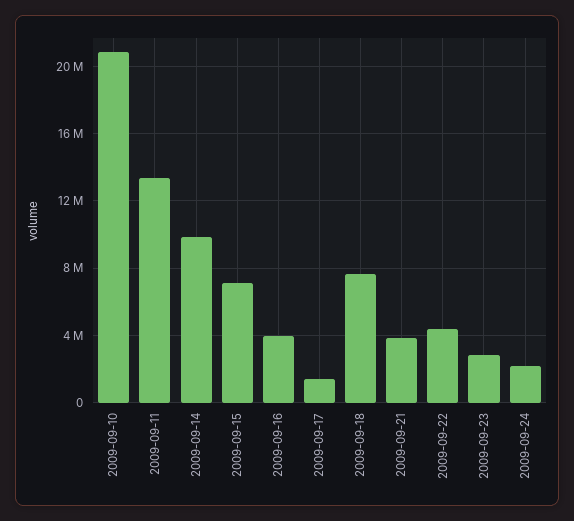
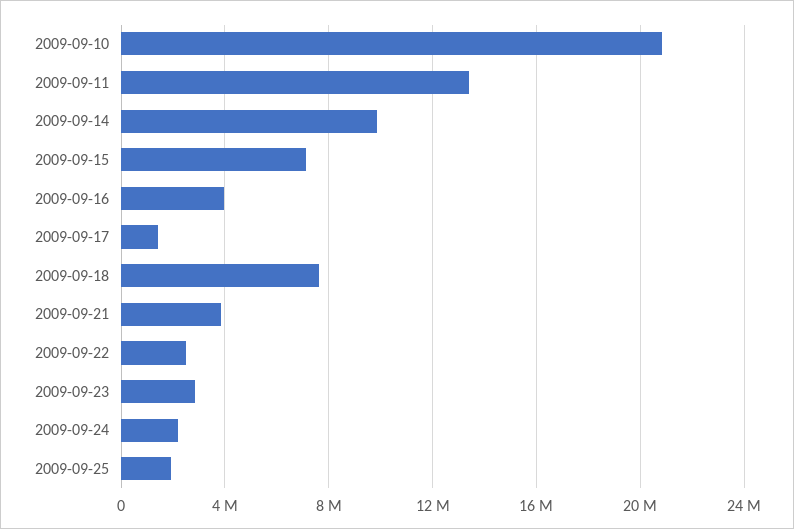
2009-09-22: 4500000 -> 2500000
2009-09-25: none -> 2000000

